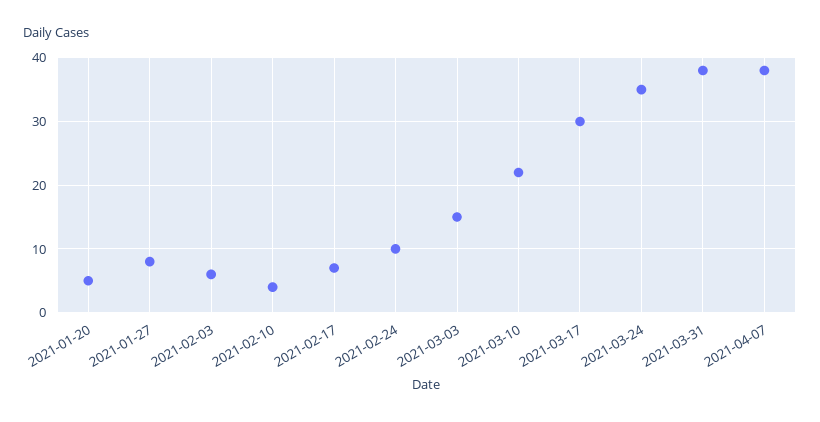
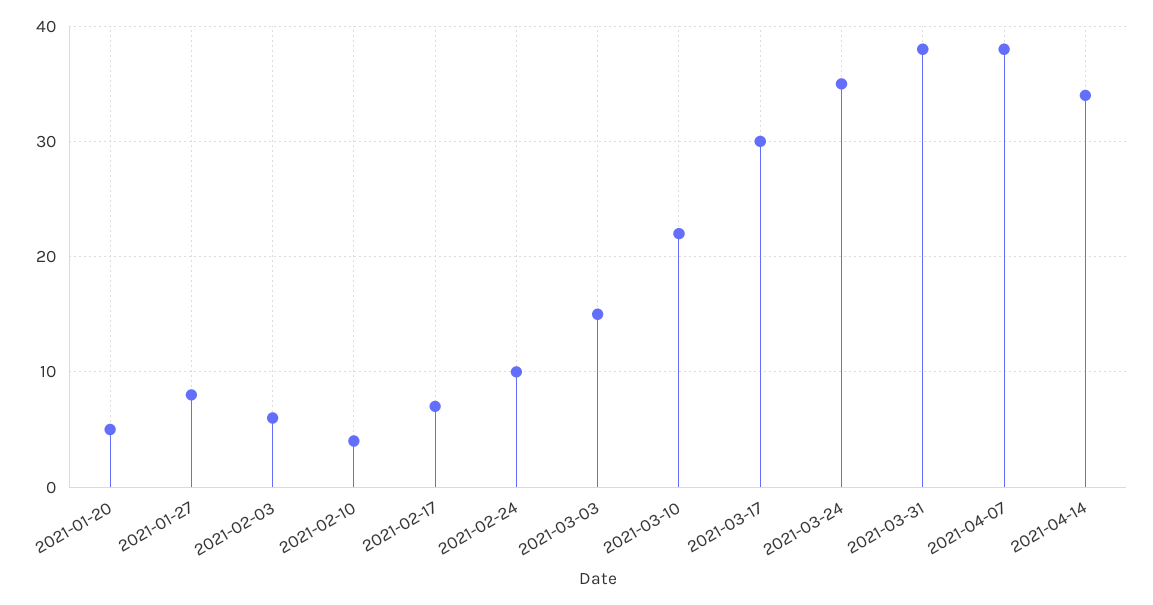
2021-04-14: none -> 34

